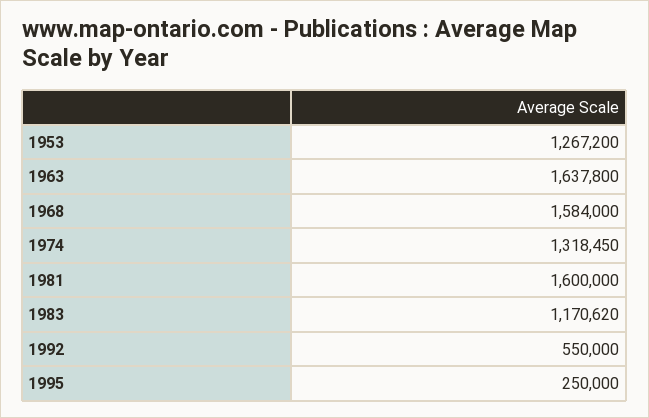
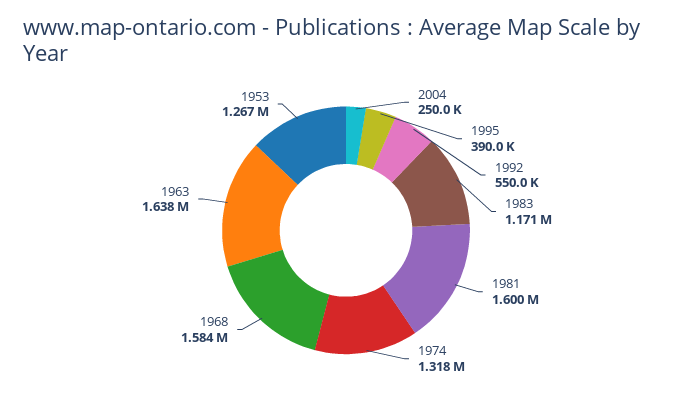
1995: 250000 -> 390000
2004: none -> 250000

